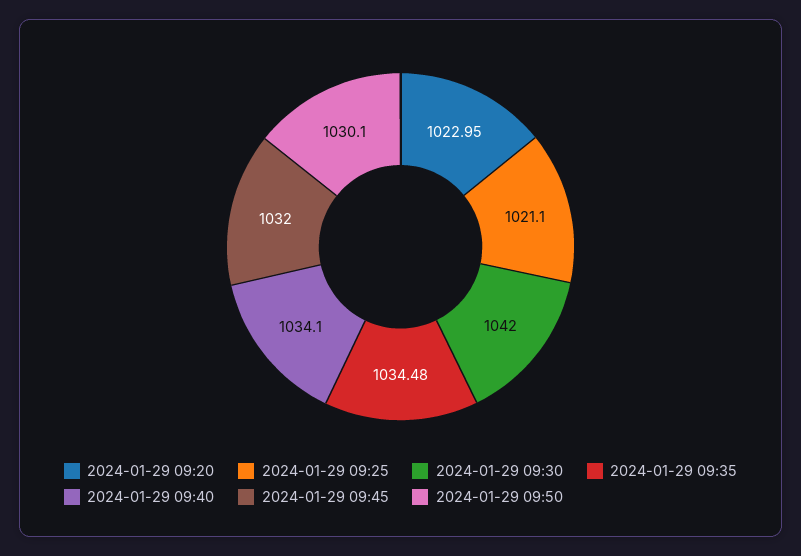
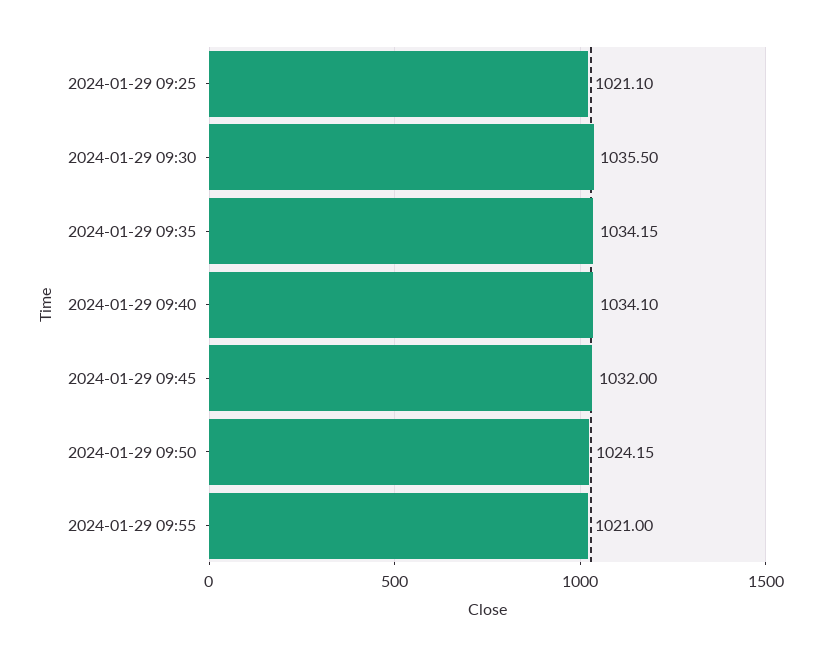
2024-01-29 09:20: 1022.95 -> none
2024-01-29 09:30: 1042 -> 1035.5
2024-01-29 09:35: 1034.48 -> 1034.15
2024-01-29 09:50: 1030.1 -> 1024.15
2024-01-29 09:55: none -> 1021

